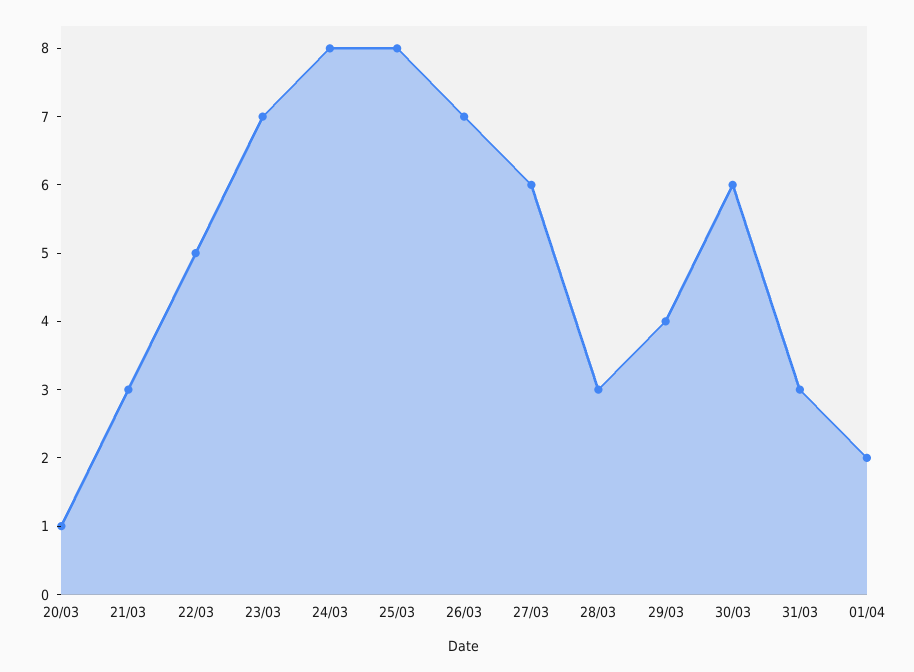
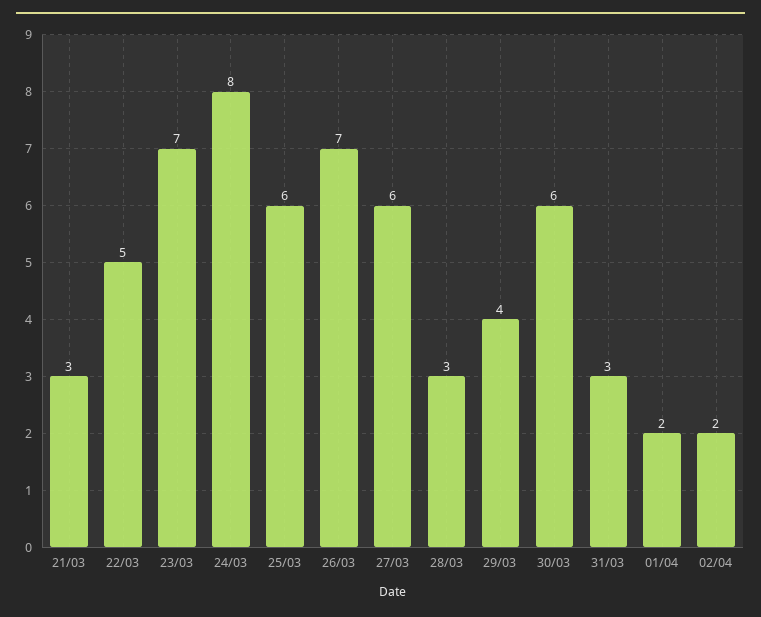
20/03: 1 -> none
25/03: 8 -> 6
02/04: none -> 2

